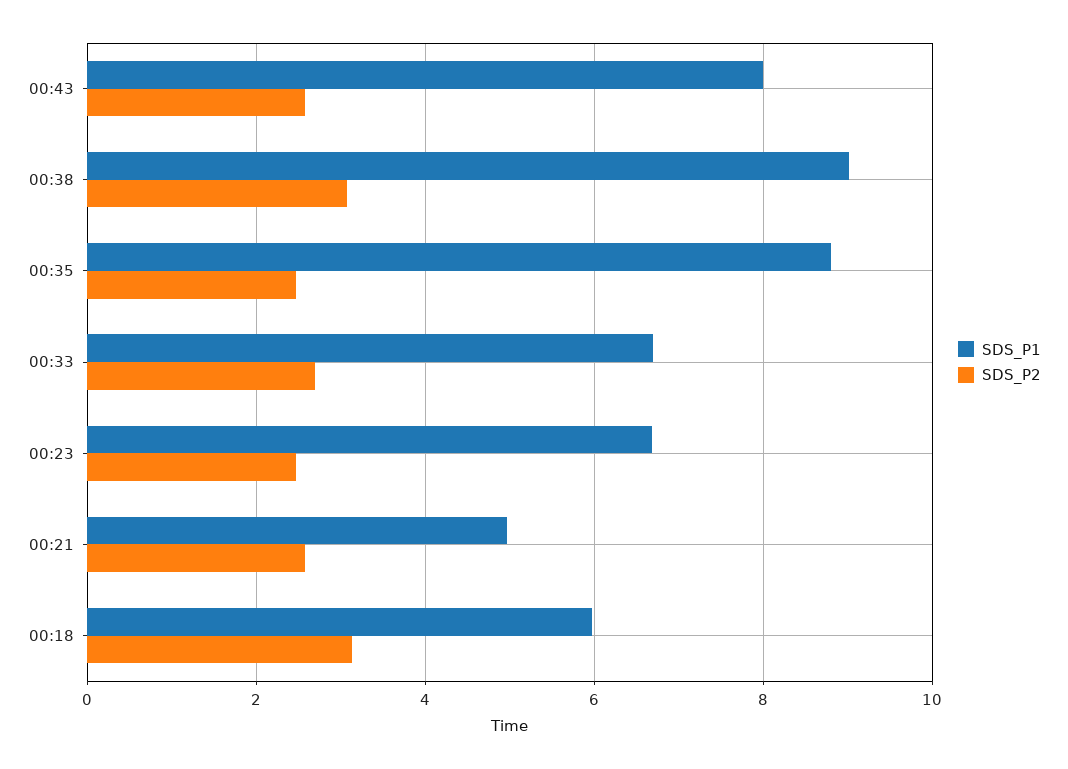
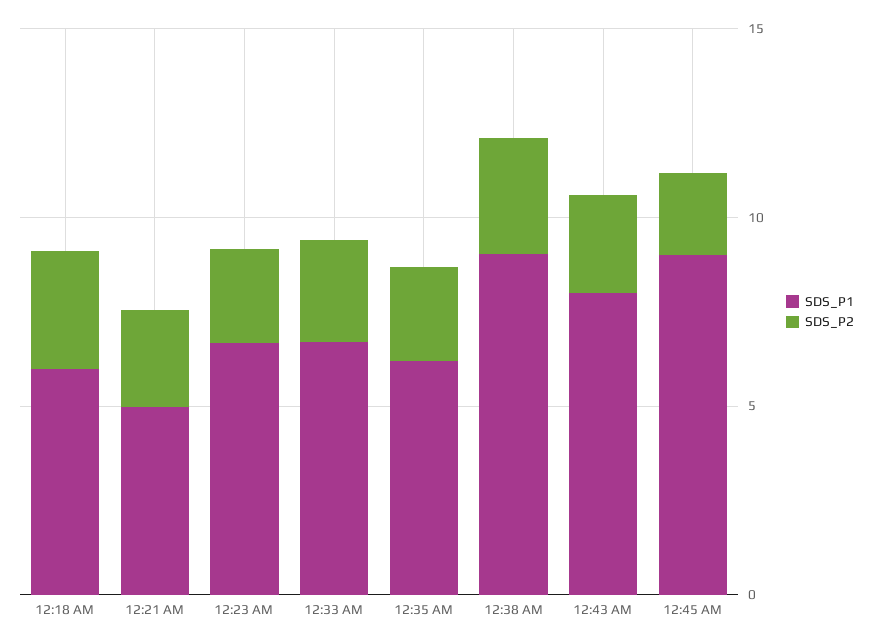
SDS_P1, 00:35: 8.8 -> 6
SDS_P1, 12:45 AM: none -> 9
SDS_P2, 12:45 AM: none -> 2

